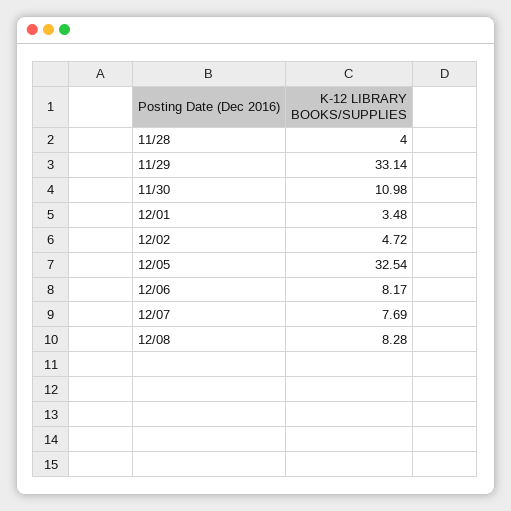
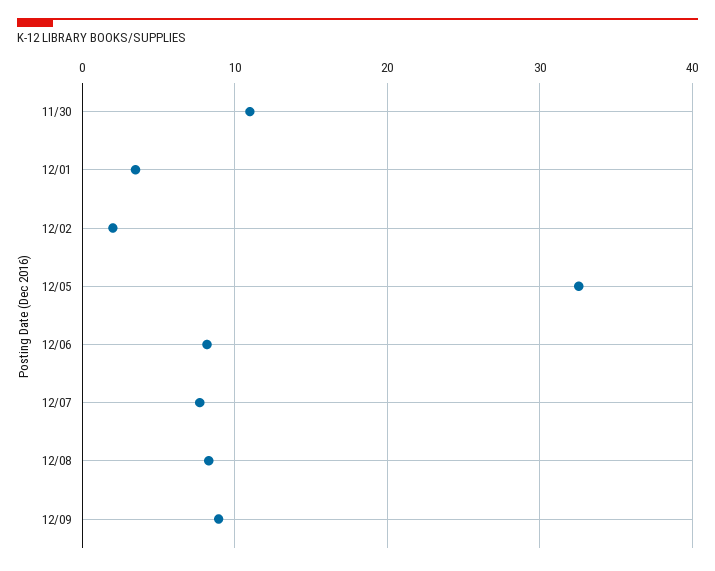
11/28: 4 -> none
11/29: 33.14 -> none
12/02: 4.72 -> 2
12/09: none -> 9

